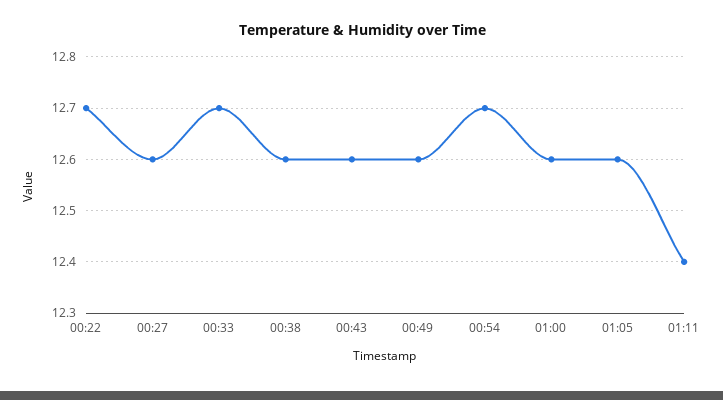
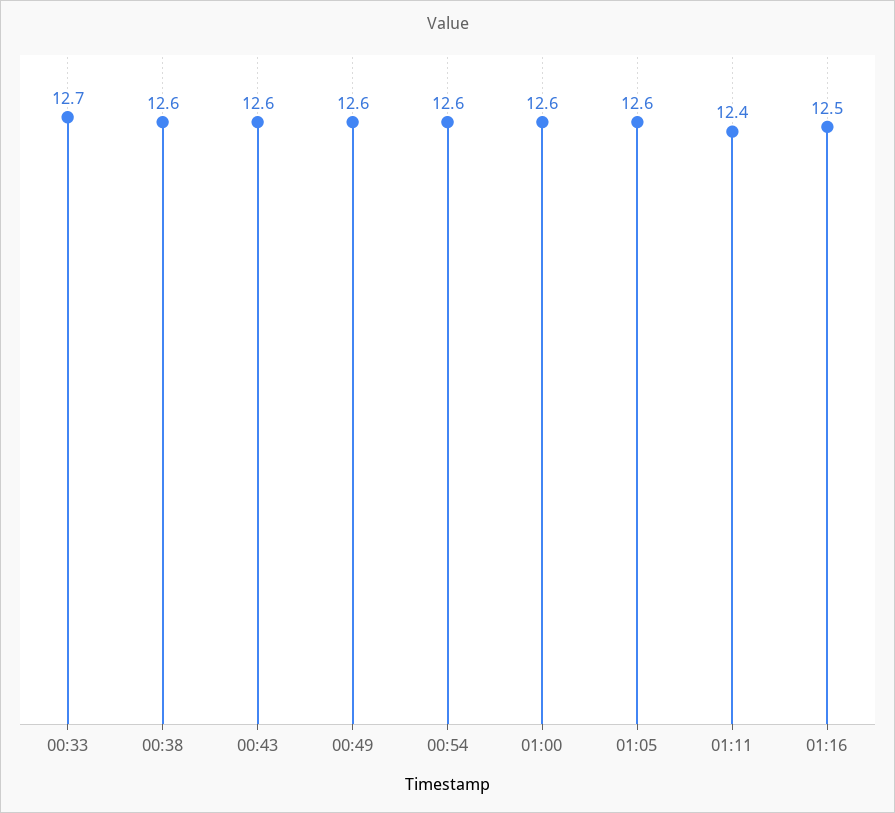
00:22: 12.7 -> none
00:27: 12.6 -> none
00:54: 12.7 -> 12.6
01:16: none -> 12.5

